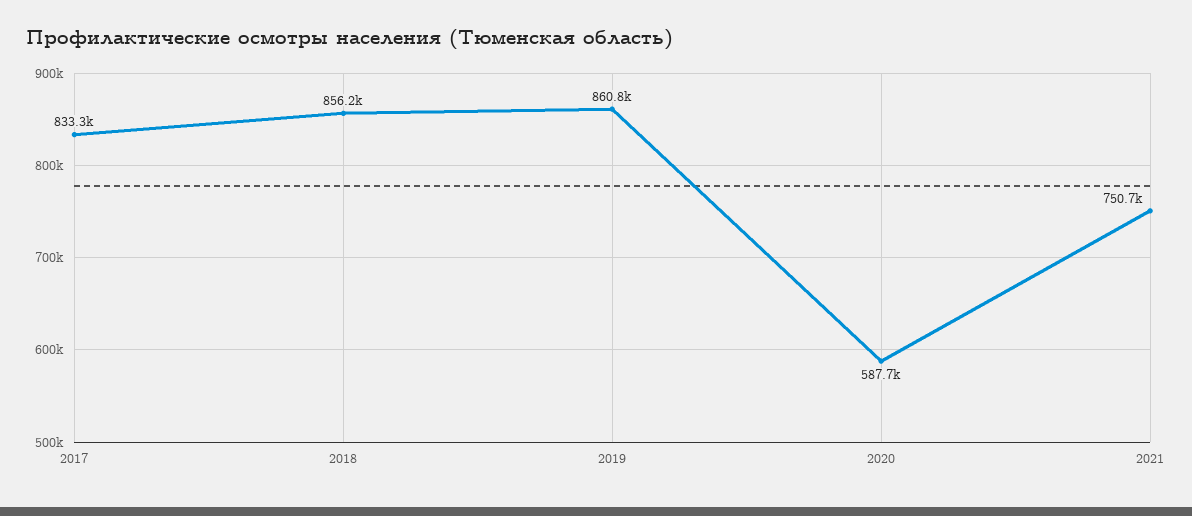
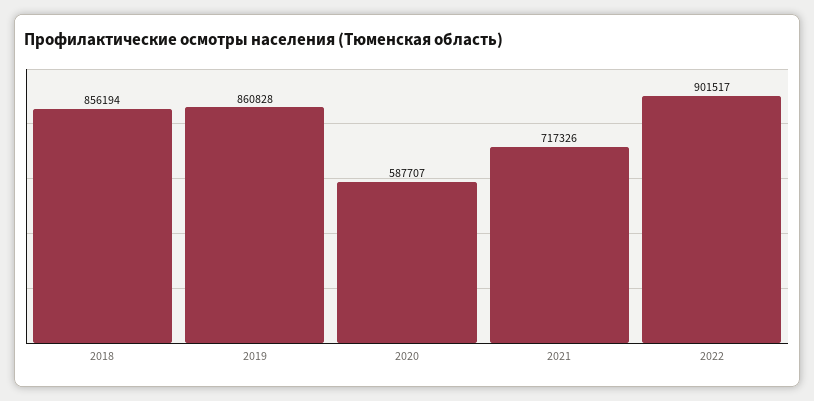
2017: 833300 -> none
2021: 750700 -> 717326
2022: none -> 901517

